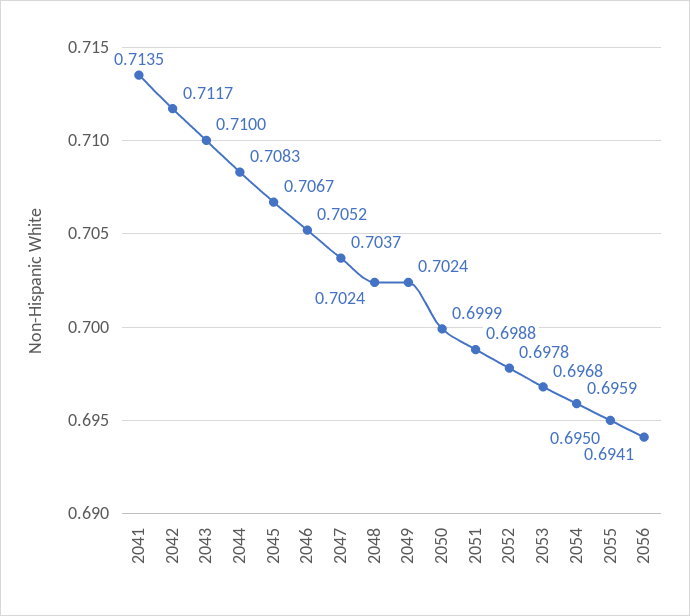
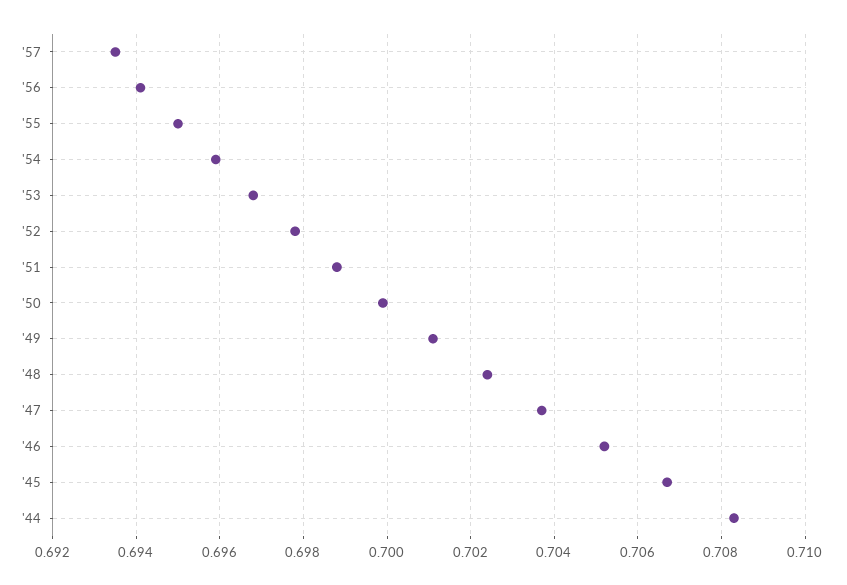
2041: 0.7135 -> none
2042: 0.7117 -> none
2043: 0.71 -> none
2049: 0.7024 -> 0.701
'57: none -> 0.6935

